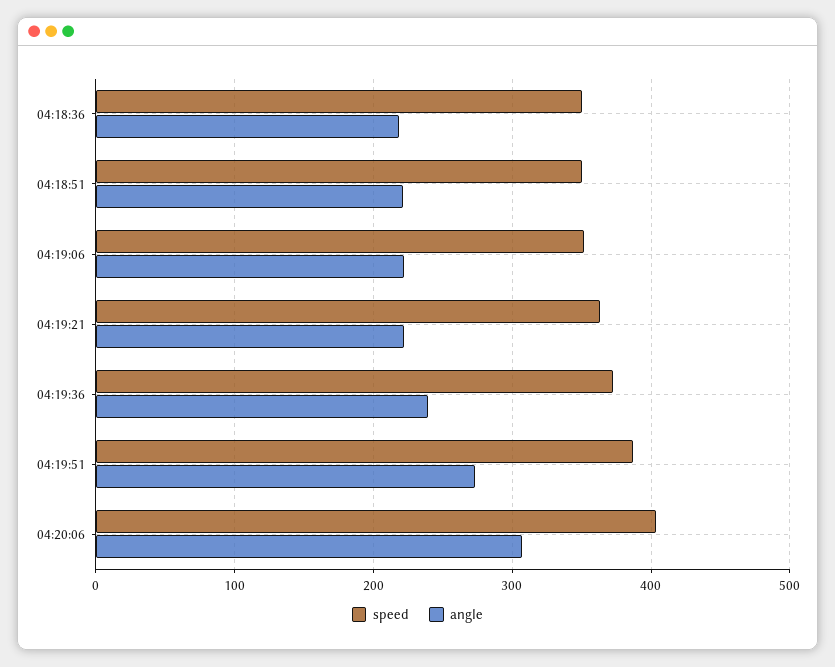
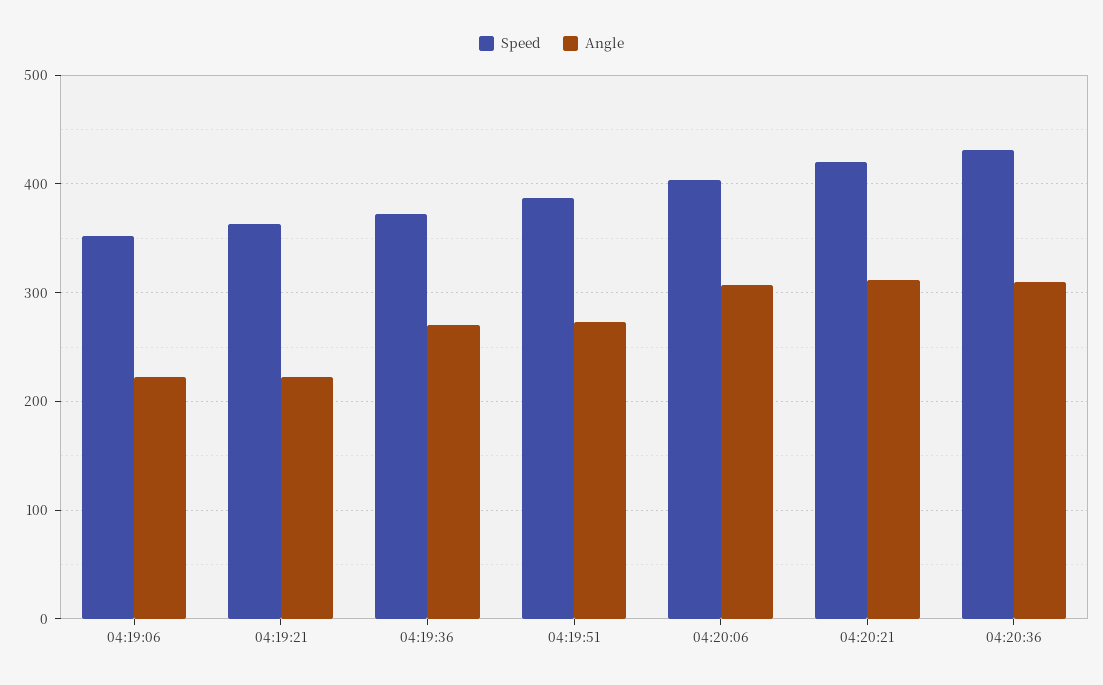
speed, 04:18:36: 350 -> none
angle, 04:18:36: 220 -> none
speed, 04:18:51: 350 -> none
angle, 04:18:51: 220 -> none
angle, 04:19:36: 240 -> 270
speed, 04:20:21: none -> 420
angle, 04:20:21: none -> 310
speed, 04:20:36: none -> 430
angle, 04:20:36: none -> 310

